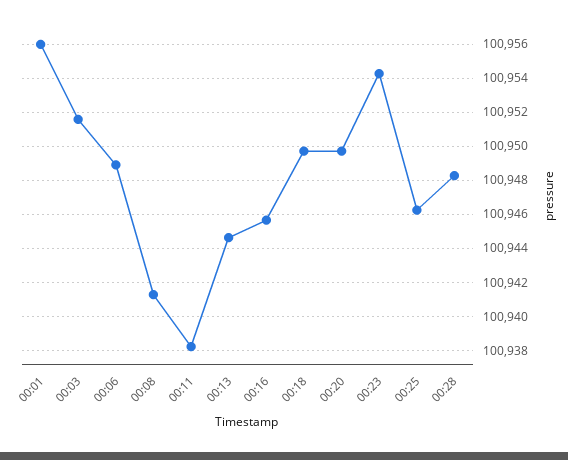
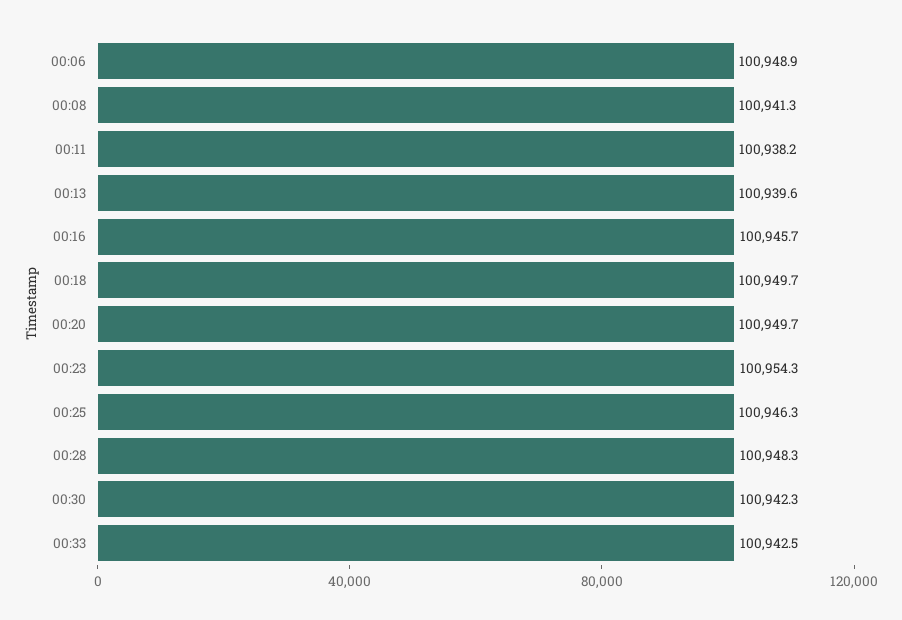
00:01: 100956 -> none
00:03: 100951.5 -> none
00:13: 100944.5 -> 100939.6
00:30: none -> 100942.3
00:33: none -> 100942.5

